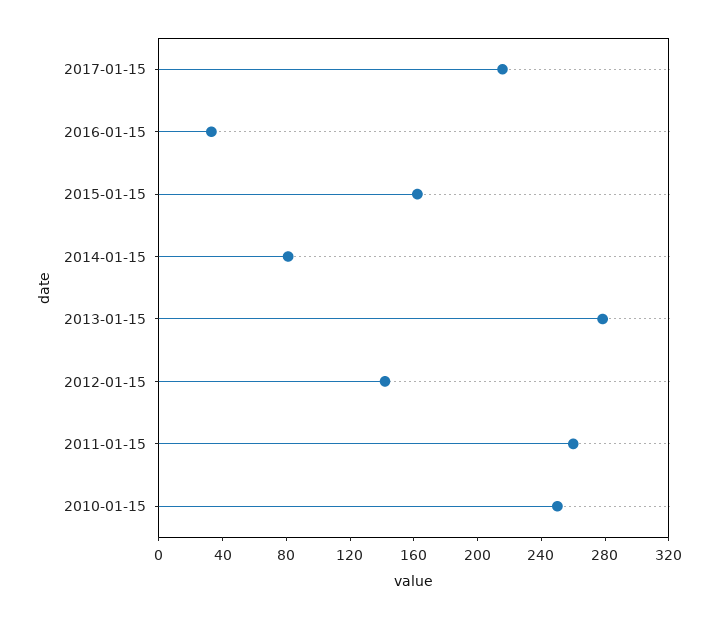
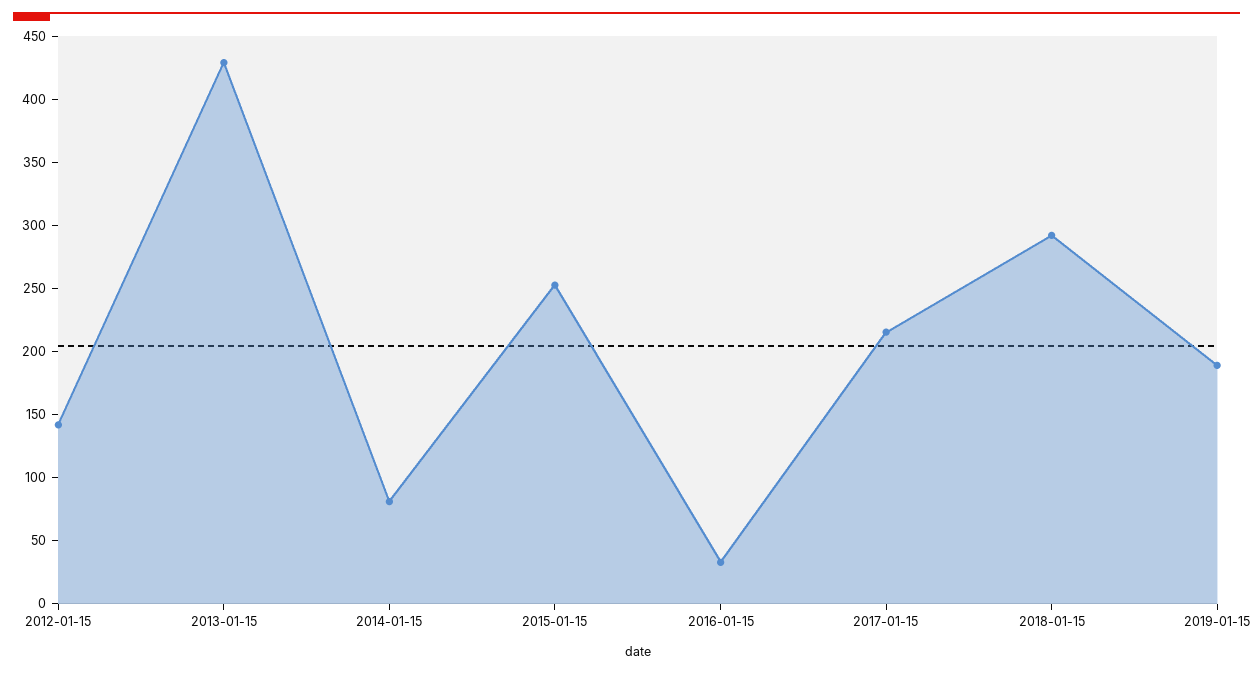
2015-01-15: 160 -> 250
2013-01-15: 280 -> 430
2011-01-15: 260 -> none
2010-01-15: 250 -> none
2018-01-15: none -> 290
2019-01-15: none -> 190

